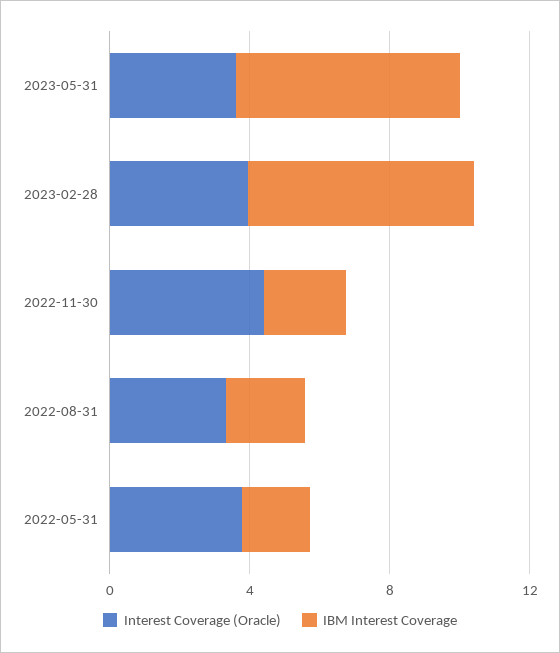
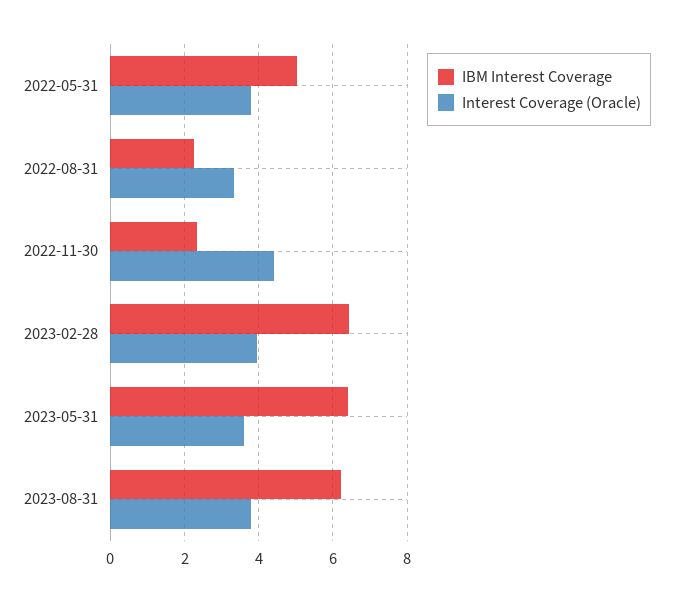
IBM Interest Coverage, 2022-05-31: 2 -> 5
IBM Interest Coverage, 2023-08-31: none -> 6.2
Interest Coverage (Oracle), 2023-08-31: none -> 3.8

